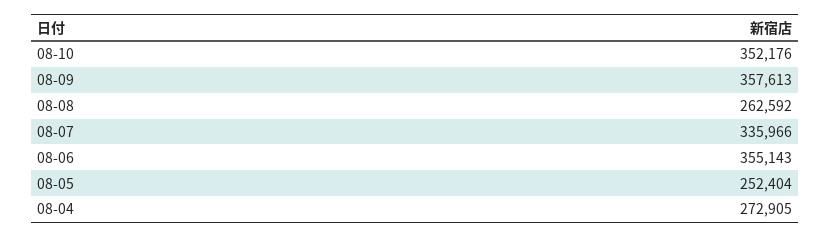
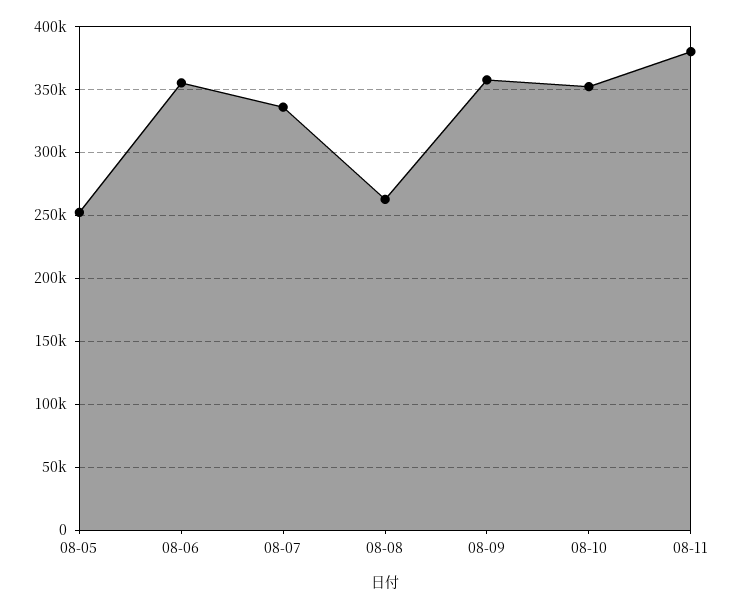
08-04: 272905 -> none
08-11: none -> 380000

